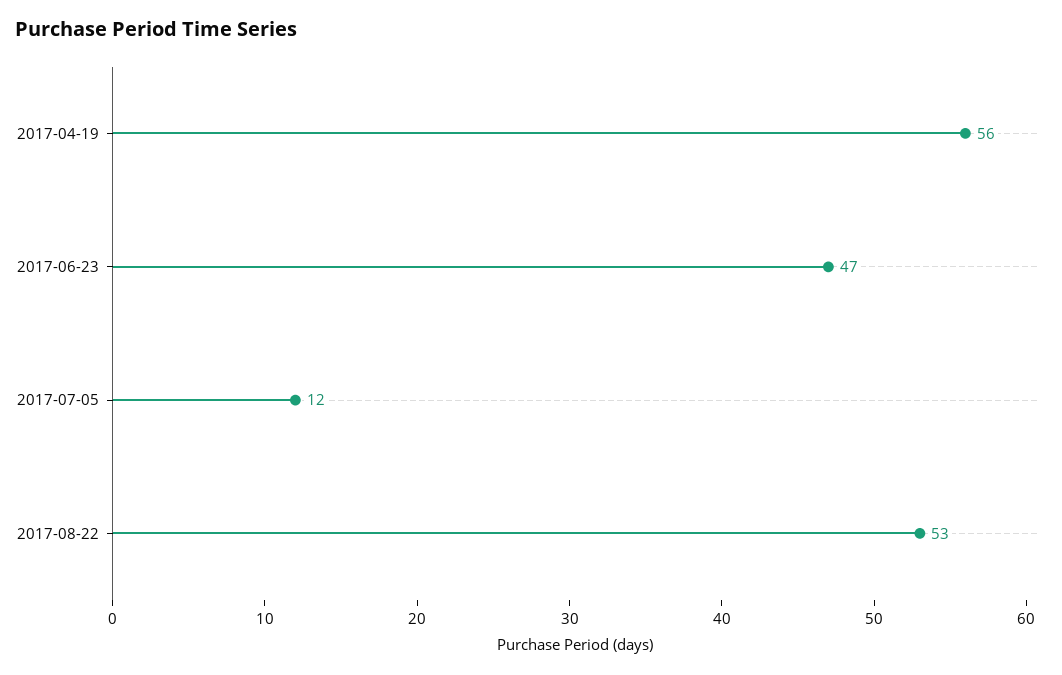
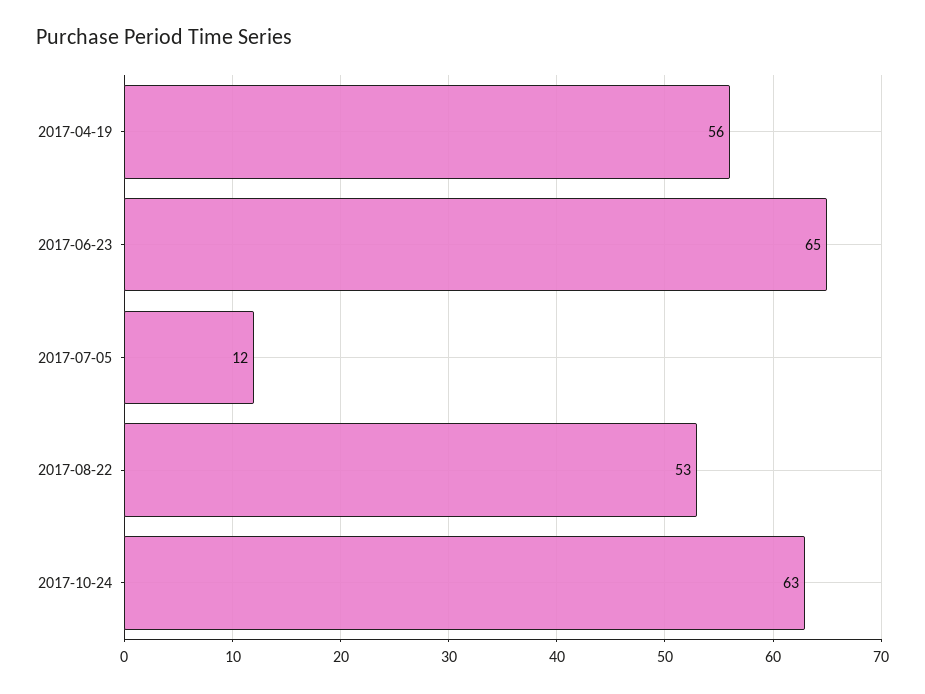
2017-06-23: 47 -> 65
2017-10-24: none -> 63

